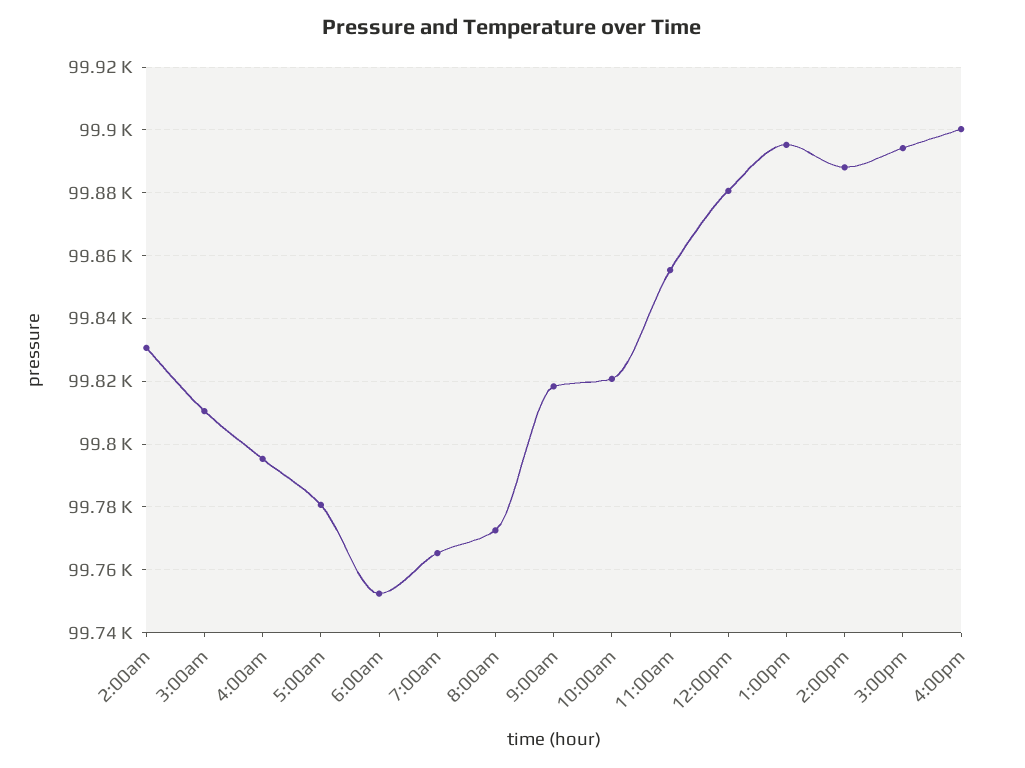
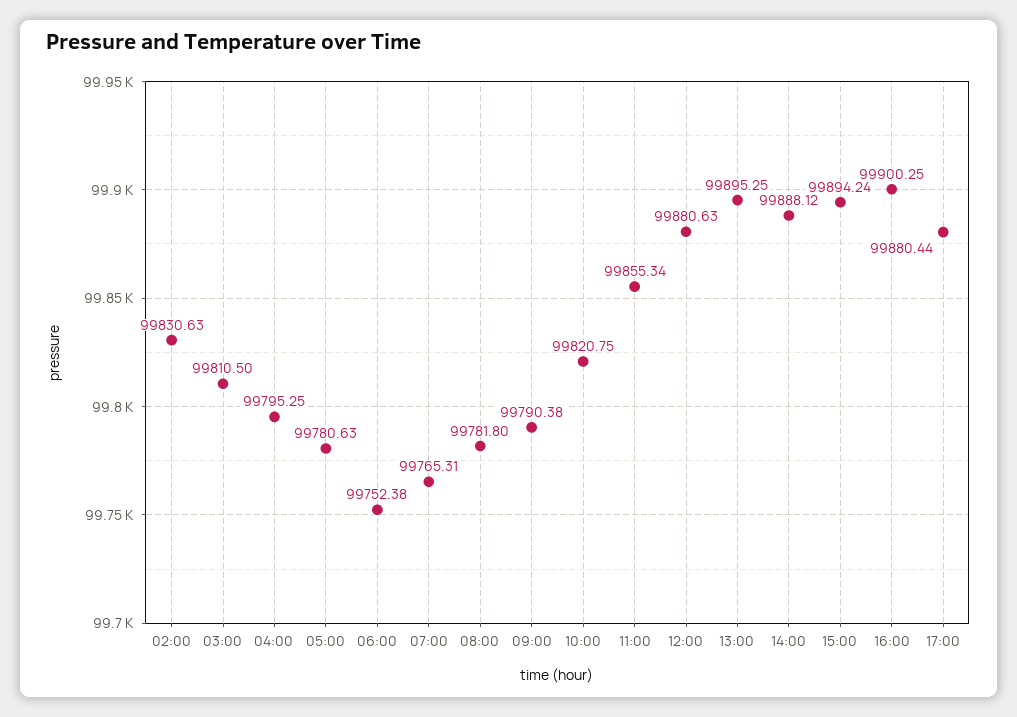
8:00am: 99772 -> 99781.8
9:00am: 99818 -> 99790.38
17:00: none -> 99880.44

